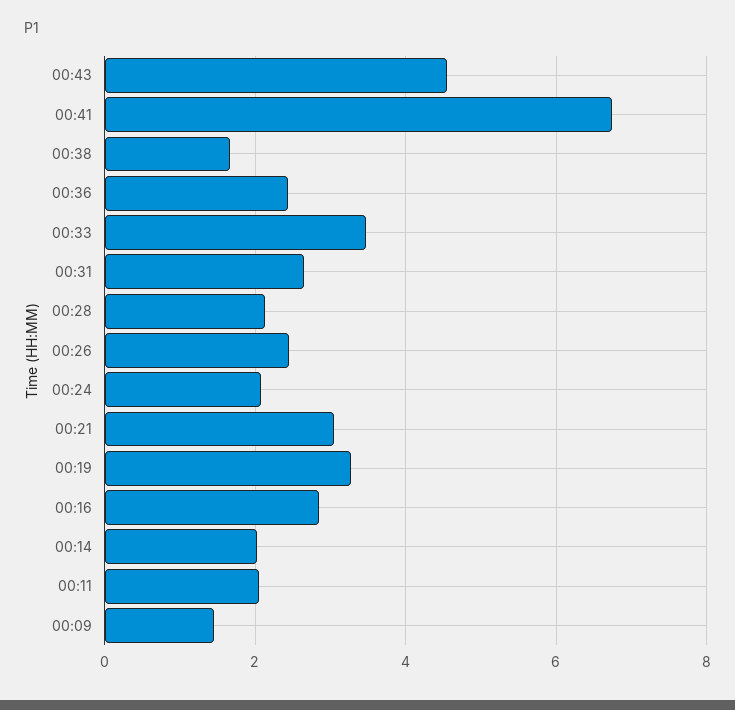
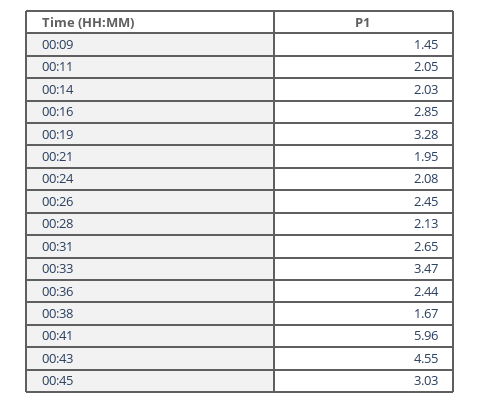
00:41: 6.8 -> 5.96
00:21: 3 -> 1.95
00:45: none -> 3.03

